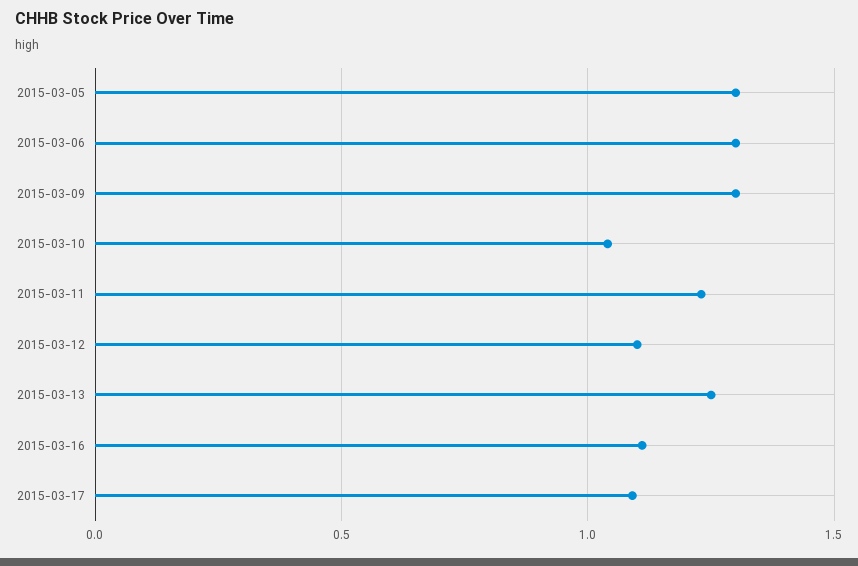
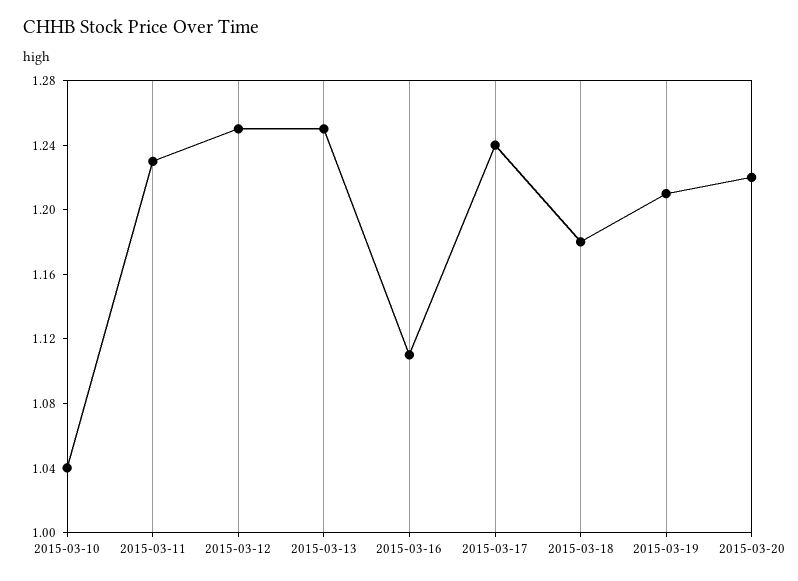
2015-03-05: 1.3 -> none
2015-03-06: 1.3 -> none
2015-03-09: 1.3 -> none
2015-03-12: 1.1 -> 1.25
2015-03-17: 1.1 -> 1.24
2015-03-18: none -> 1.18
2015-03-19: none -> 1.21
2015-03-20: none -> 1.22

